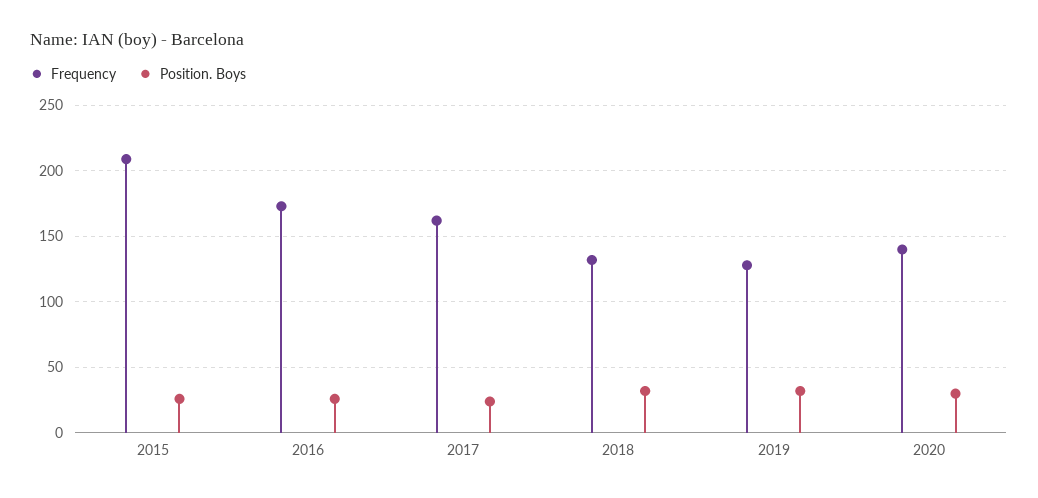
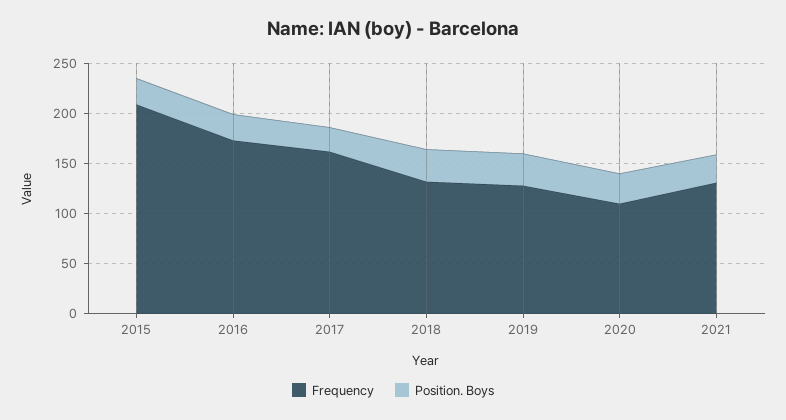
Frequency, 2020: 140 -> 110
Frequency, 2021: none -> 130
Position. Boys, 2021: none -> 30

